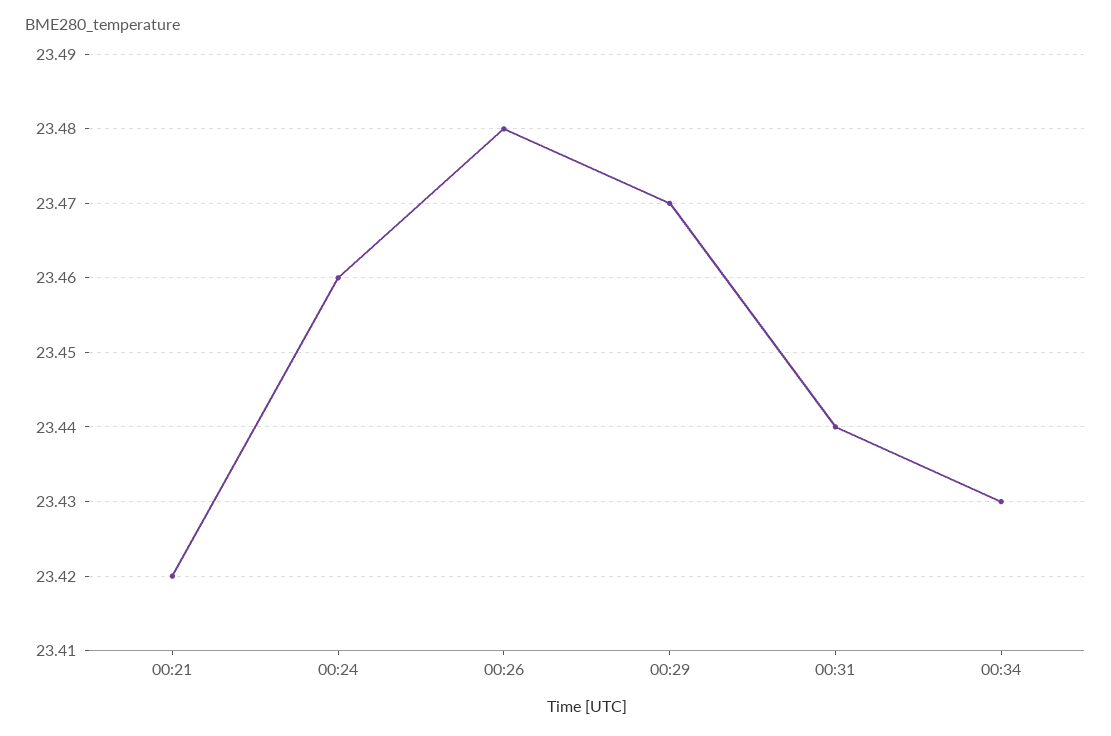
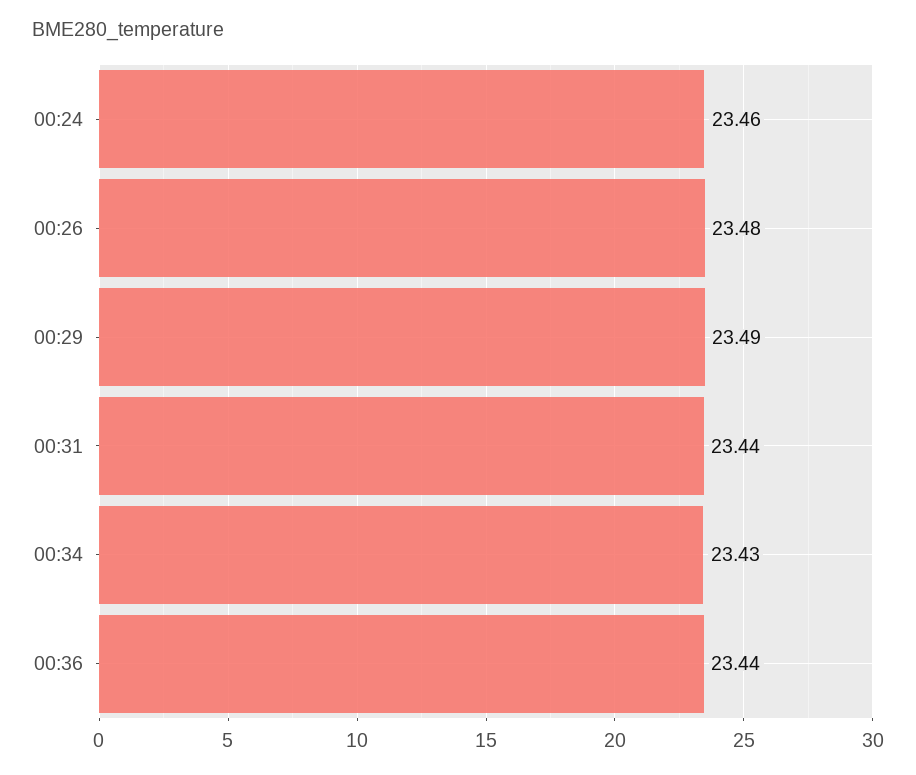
00:21: 23.42 -> none
00:29: 23.47 -> 23.49
00:36: none -> 23.44

